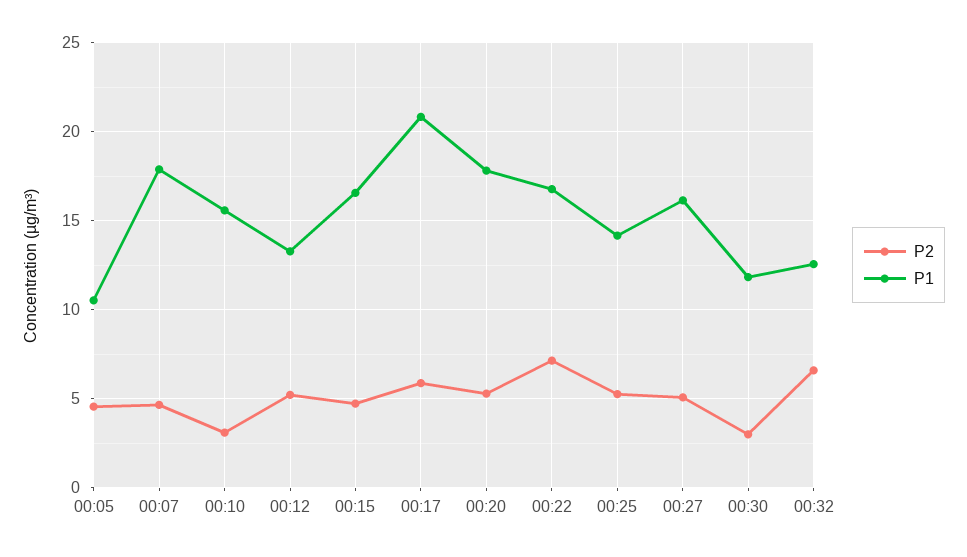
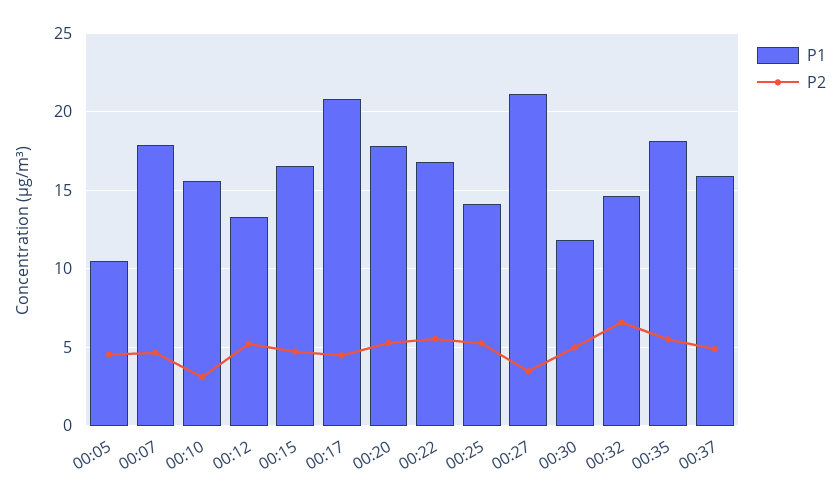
P2, 00:17: 6 -> 4.5
P2, 00:22: 7 -> 5.5
P2, 00:27: 5 -> 3.5
P1, 00:27: 16 -> 21
P2, 00:30: 3 -> 5
P1, 00:32: 12.5 -> 14.5
P1, 00:35: none -> 18
P2, 00:35: none -> 5.5
P1, 00:37: none -> 16
P2, 00:37: none -> 5

